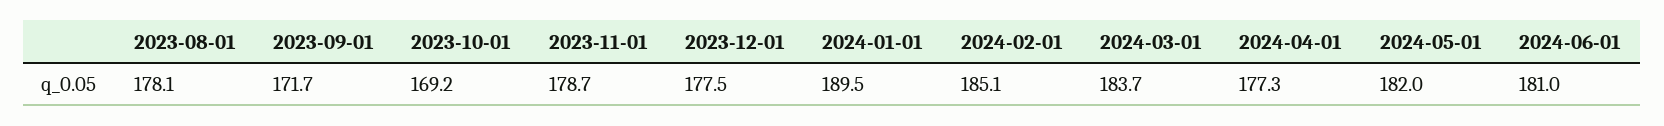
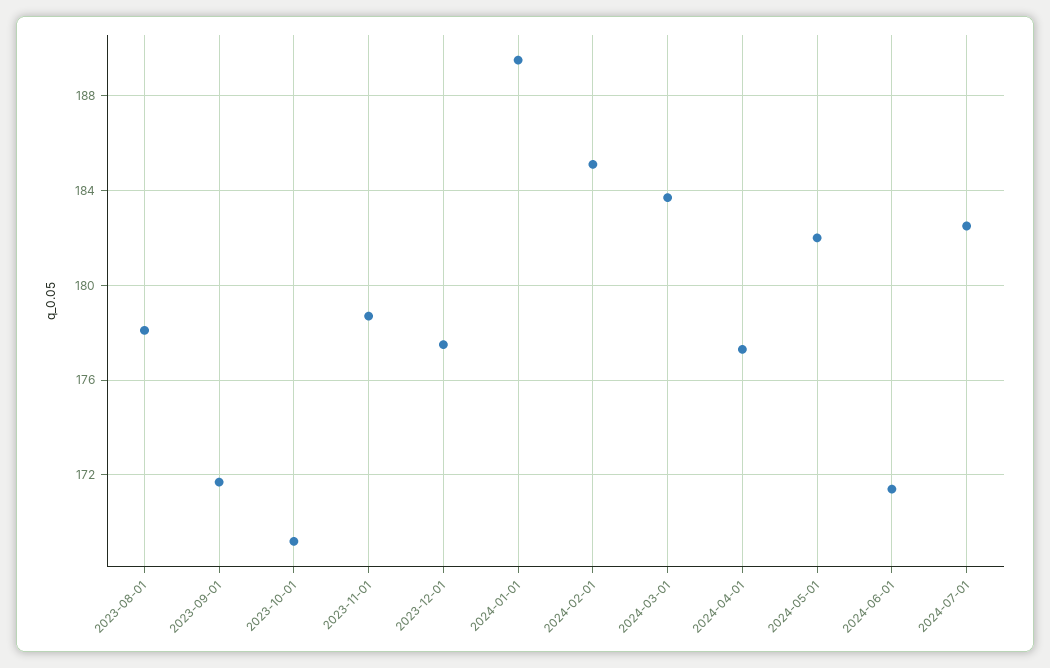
2024-06-01: 181 -> 171.5
2024-07-01: none -> 182.5

